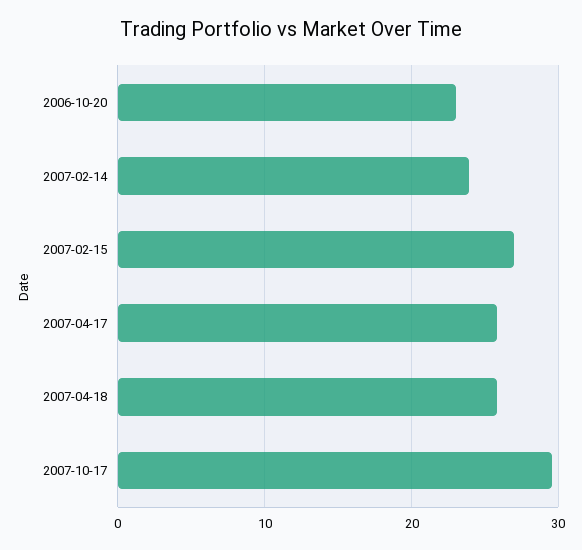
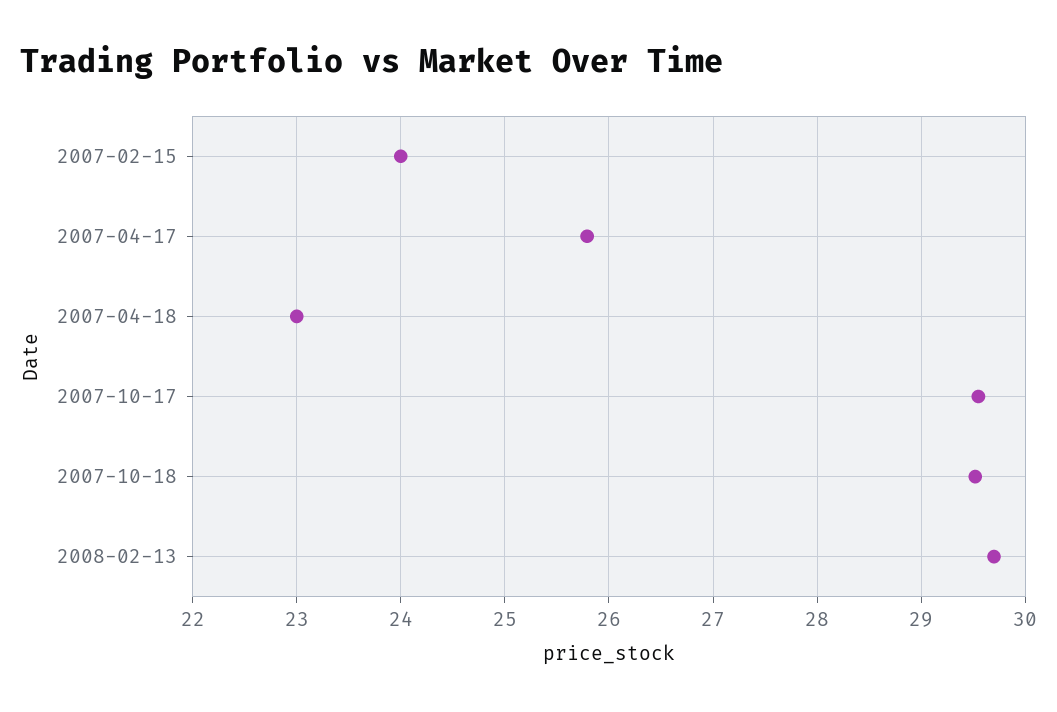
2006-10-20: 23 -> none
2007-02-14: 24 -> none
2007-02-15: 27 -> 24
2007-04-18: 26 -> 23
2007-10-18: none -> 29.5
2008-02-13: none -> 29.7

